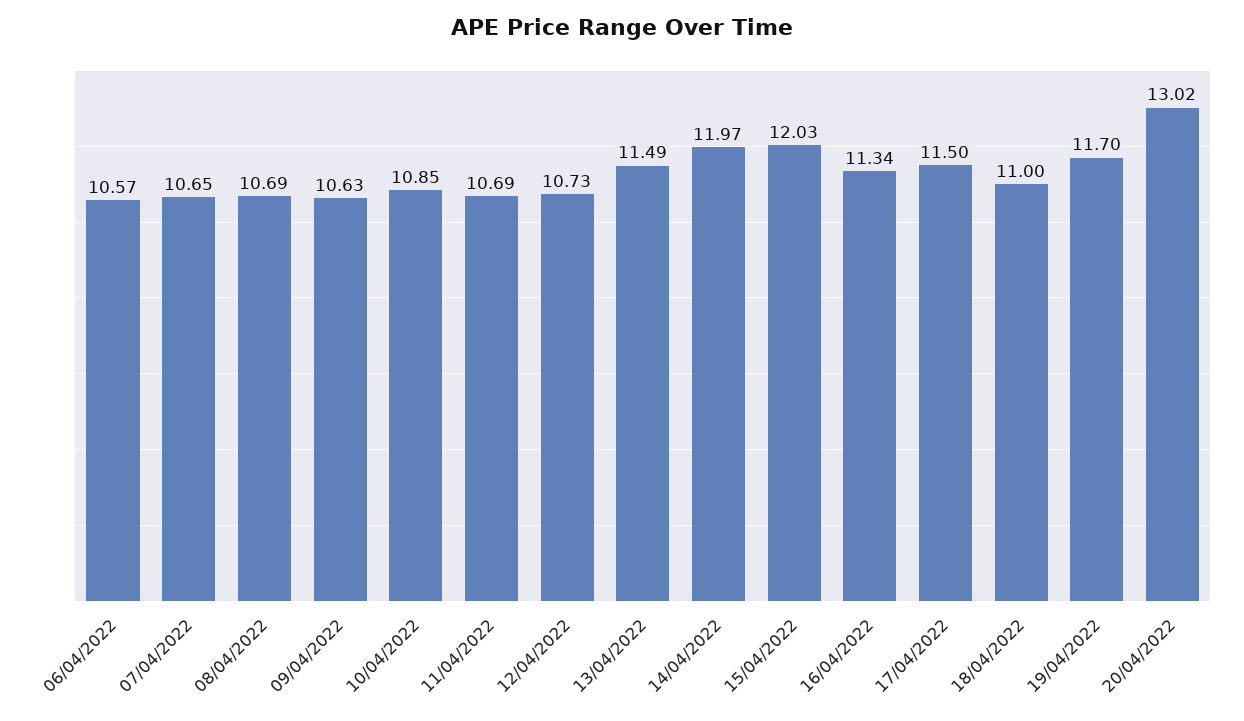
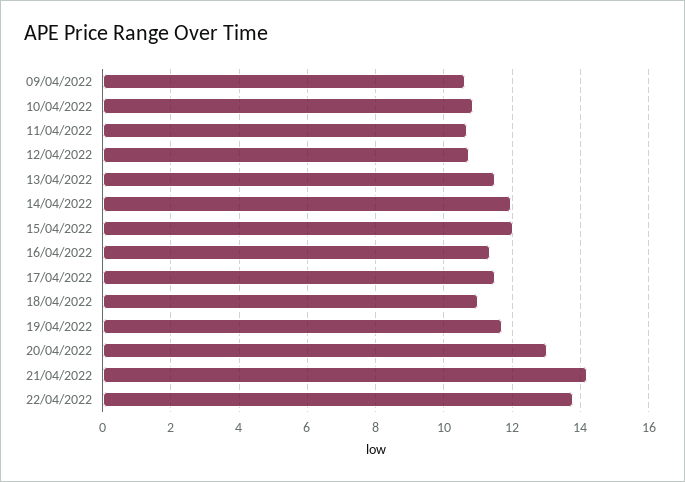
06/04/2022: 10.57 -> none
07/04/2022: 10.65 -> none
08/04/2022: 10.69 -> none
21/04/2022: none -> 14.2
22/04/2022: none -> 13.8

